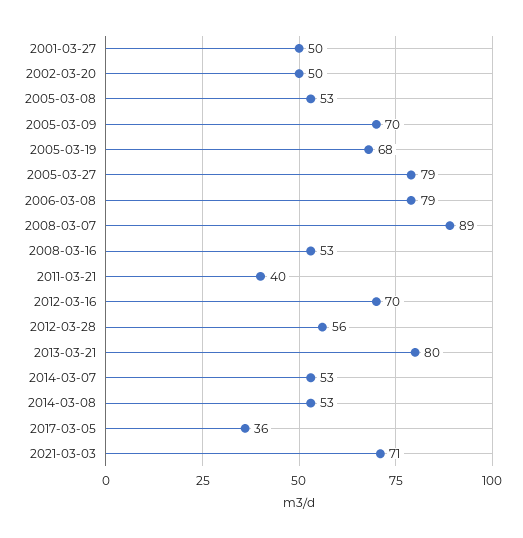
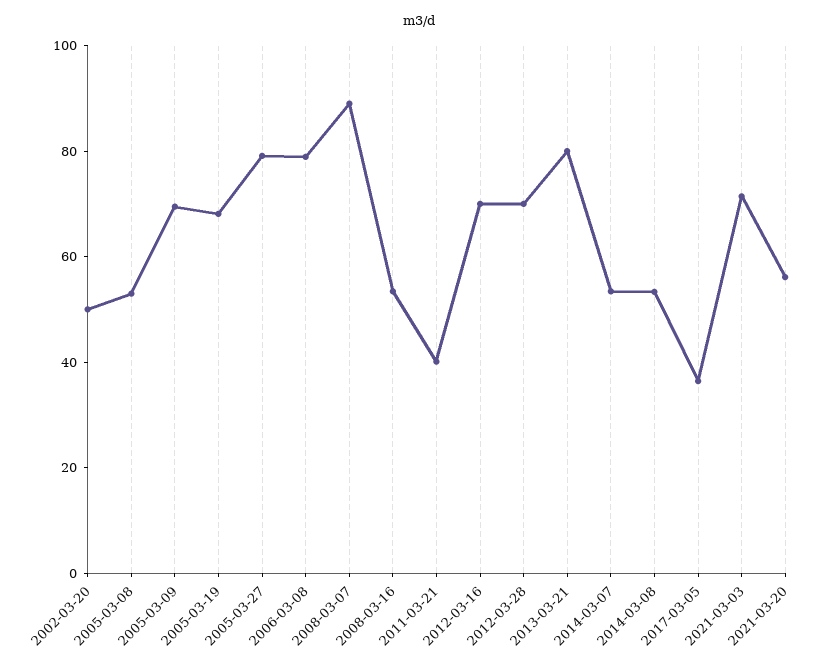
2001-03-27: 50 -> none
2012-03-28: 56 -> 70
2021-03-20: none -> 55

